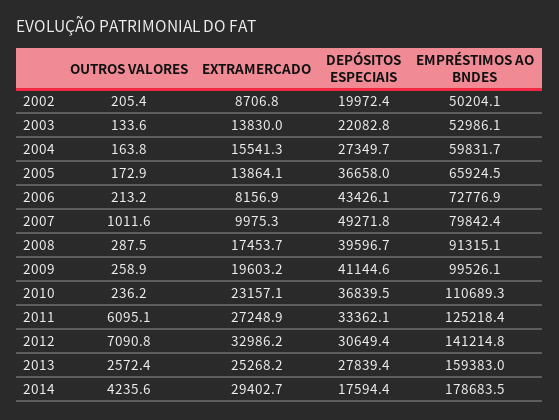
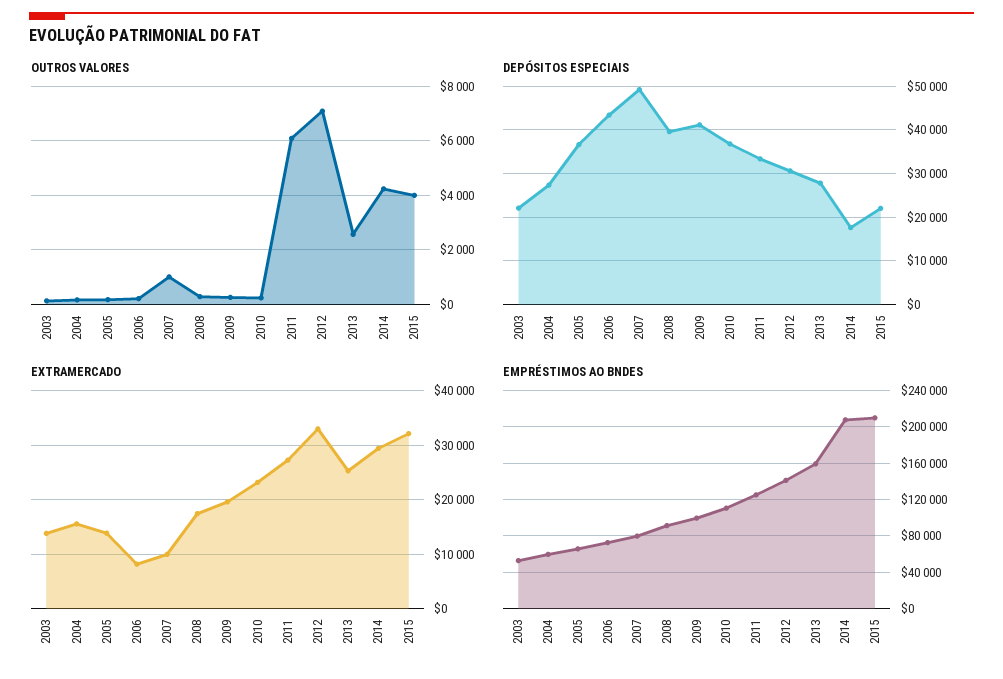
OUTROS VALORES, 2002: 205.4 -> none
EXTRAMERCADO, 2002: 8706.8 -> none
DEPÓSITOS ESPECIAIS, 2002: 19972.4 -> none
EMPRÉSTIMOS AO BNDES, 2002: 50204.1 -> none
EMPRÉSTIMOS AO BNDES, 2014: 178683.5 -> 210000
OUTROS VALORES, 2015: none -> 4000
DEPÓSITOS ESPECIAIS, 2015: none -> 22000
EXTRAMERCADO, 2015: none -> 32000
EMPRÉSTIMOS AO BNDES, 2015: none -> 210000

